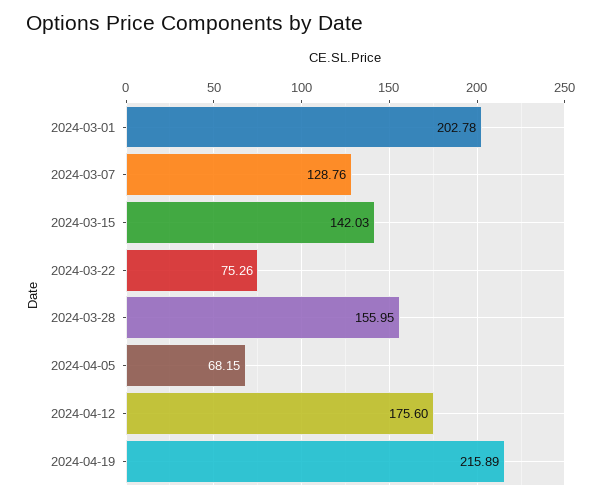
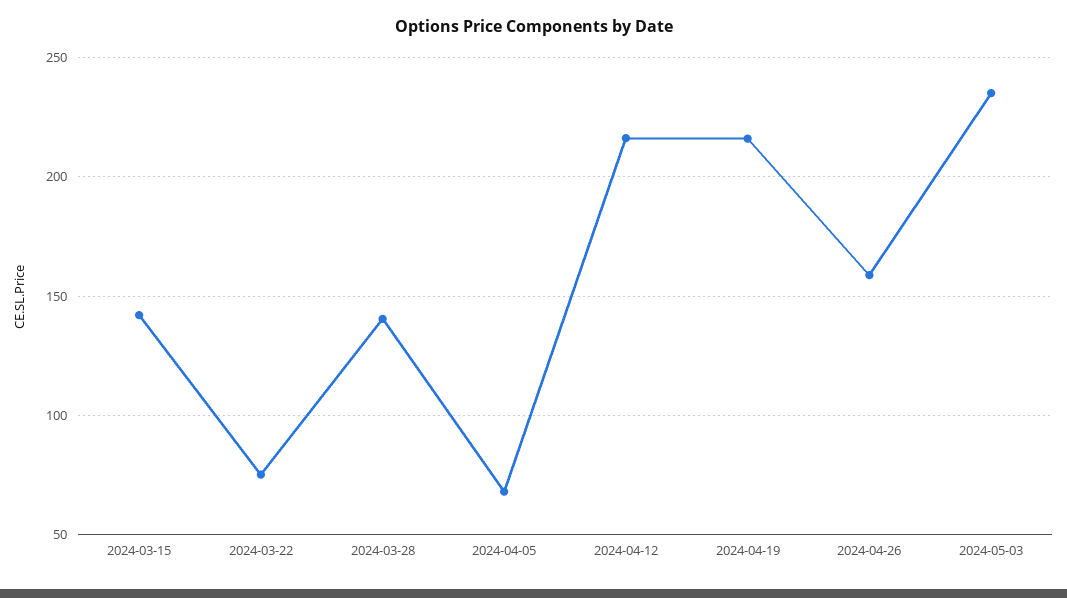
2024-03-01: 202.78 -> none
2024-03-07: 128.76 -> none
2024-03-28: 155.95 -> 140
2024-04-12: 175.6 -> 215
2024-04-26: none -> 160
2024-05-03: none -> 235

